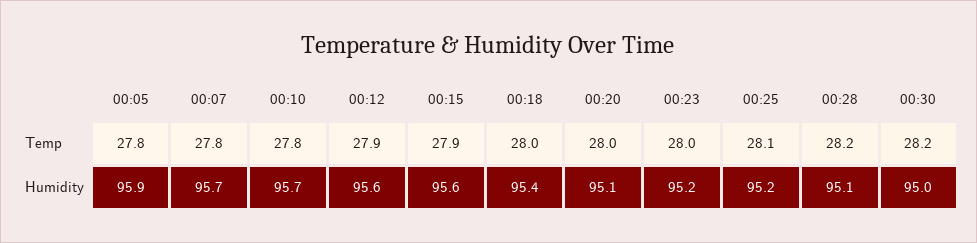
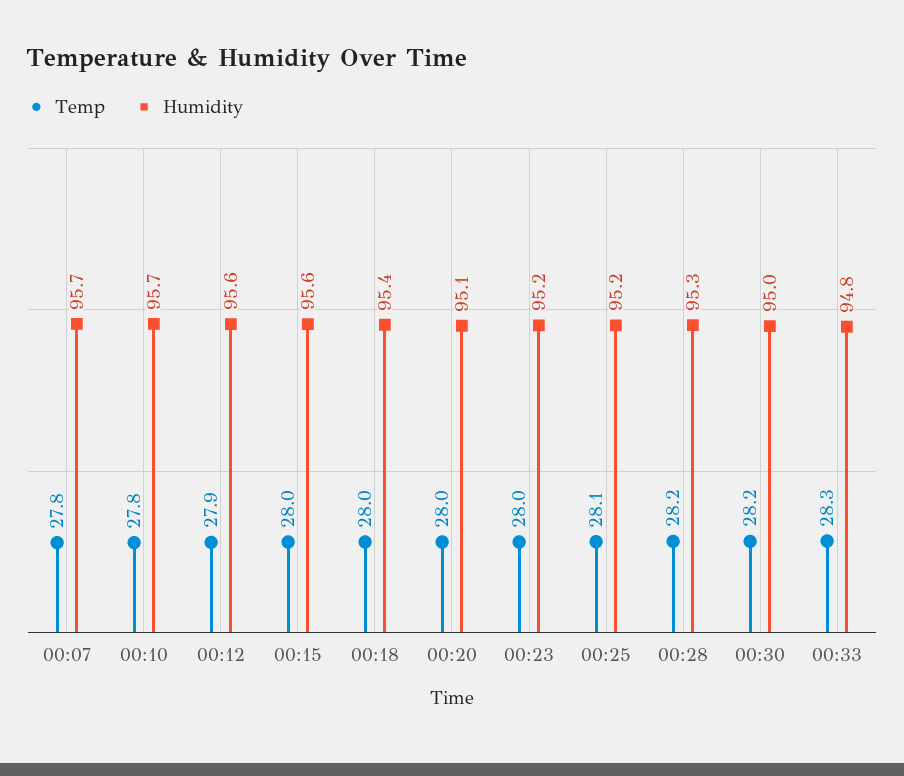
Temp, 00:05: 27.8 -> none
Temp, 00:15: 27.9 -> 28
Humidity, 00:05: 95.9 -> none
Humidity, 00:28: 95.1 -> 95.3
Temp, 00:33: none -> 28.3
Humidity, 00:33: none -> 94.8

